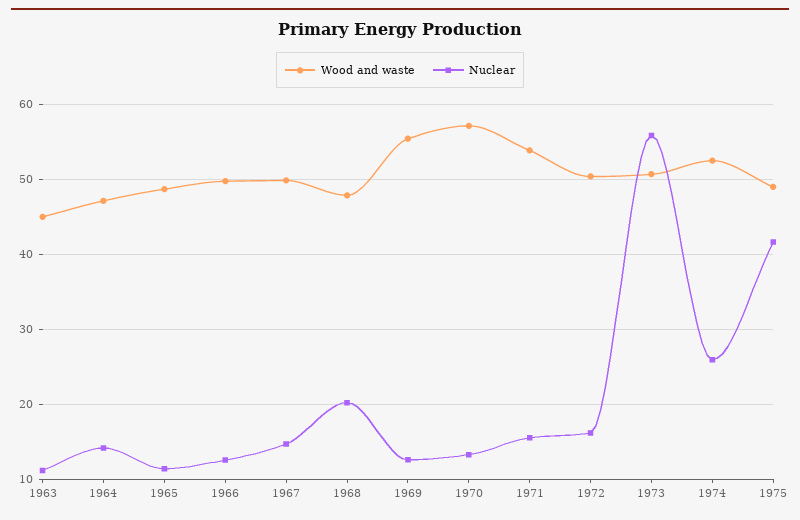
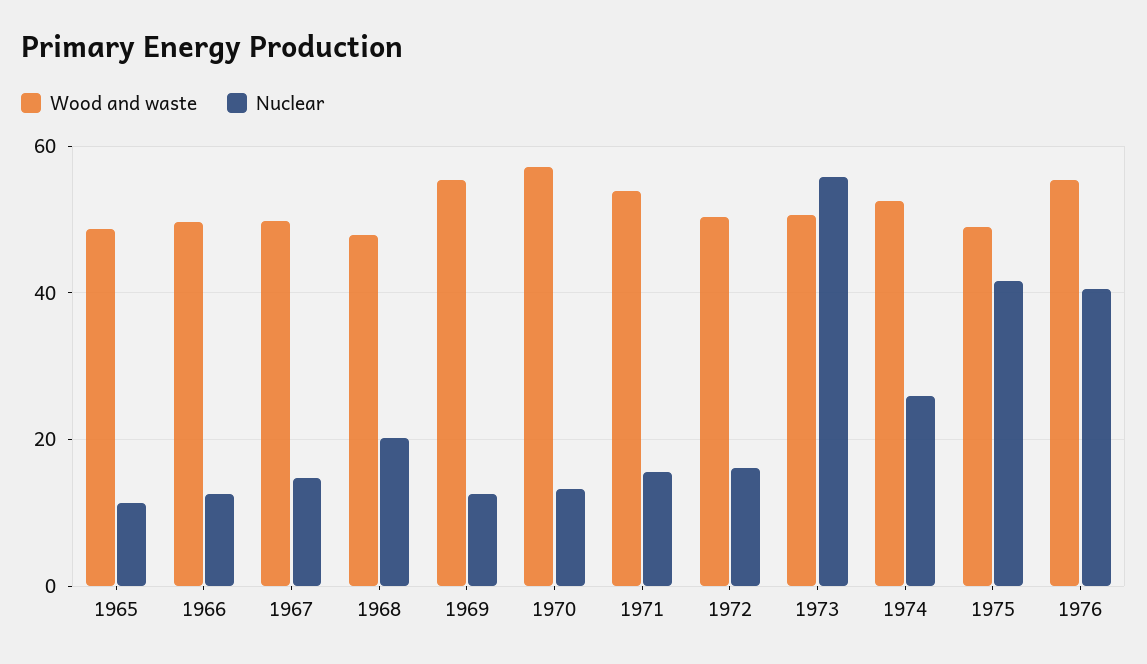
Wood and waste, 1963: 45 -> none
Nuclear, 1963: 11 -> none
Wood and waste, 1964: 47 -> none
Nuclear, 1964: 14 -> none
Wood and waste, 1976: none -> 56
Nuclear, 1976: none -> 40

